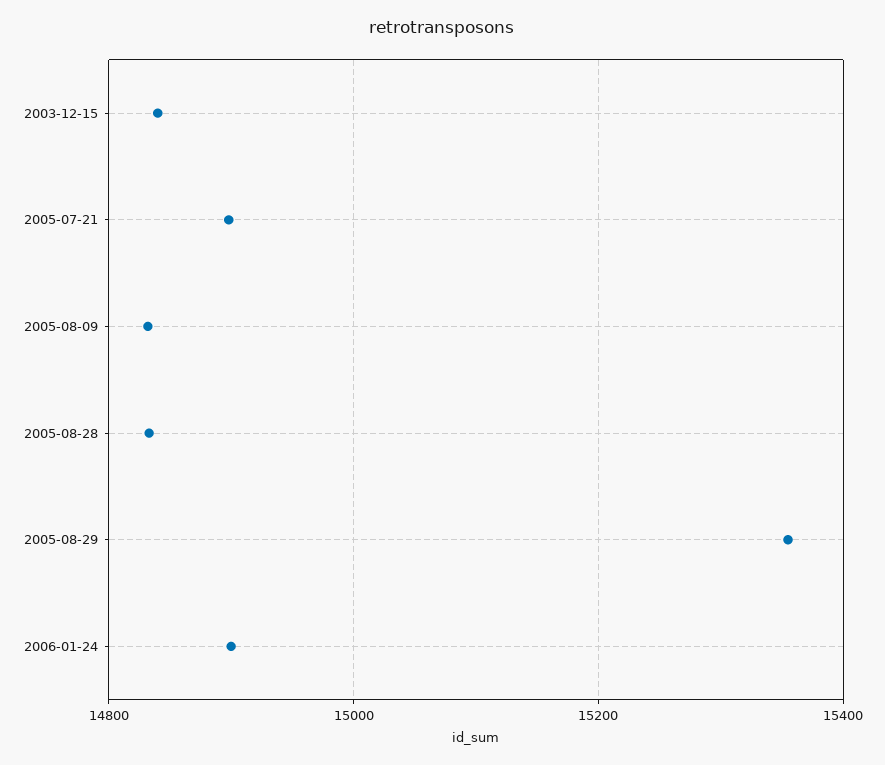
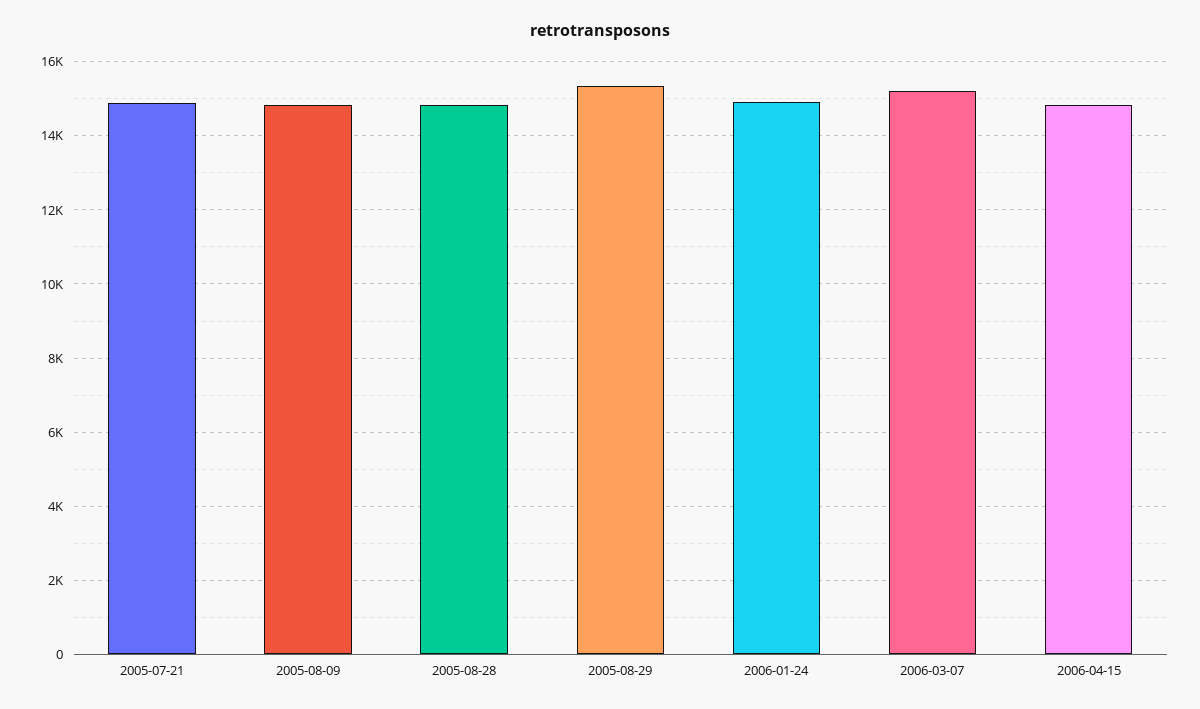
2003-12-15: 14840 -> none
2006-03-07: none -> 15200
2006-04-15: none -> 14800

